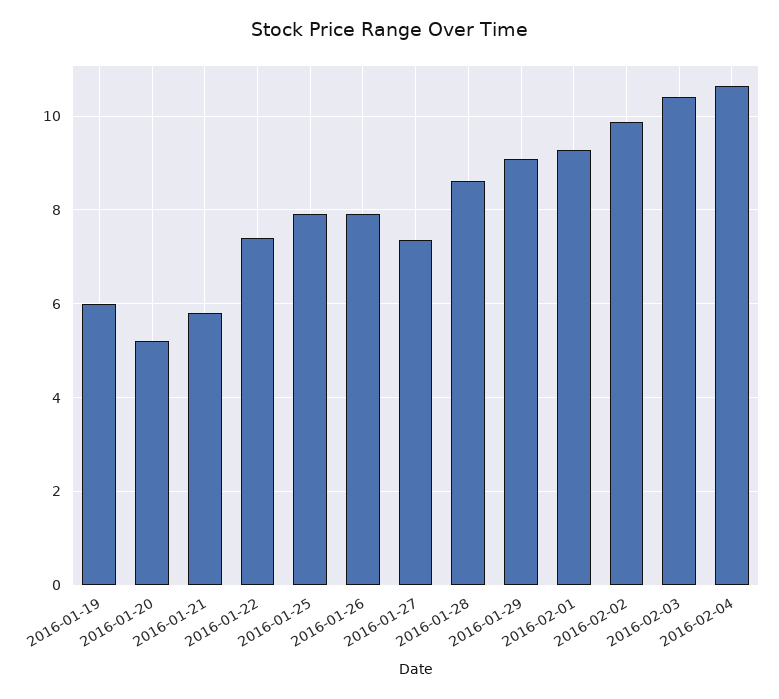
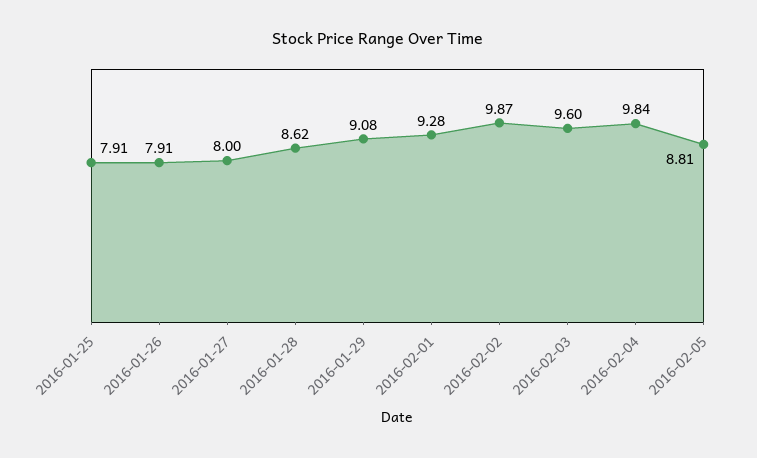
2016-01-19: 6 -> none
2016-01-20: 5.2 -> none
2016-01-21: 5.8 -> none
2016-01-22: 7.4 -> none
2016-01-27: 7.4 -> 8
2016-02-03: 10.4 -> 9.6
2016-02-04: 10.6 -> 9.84
2016-02-05: none -> 8.81

